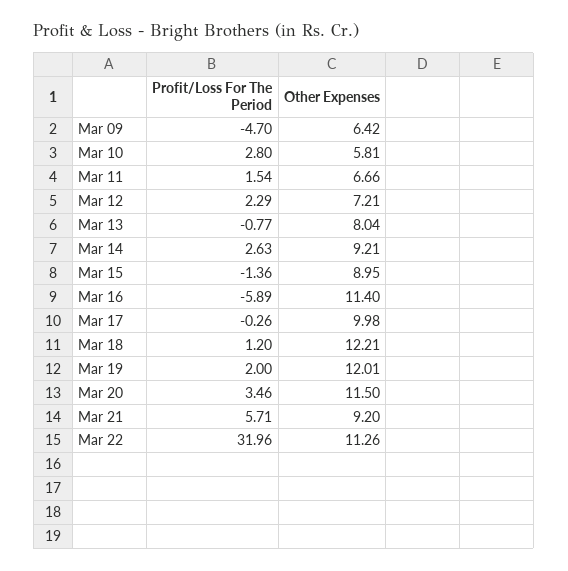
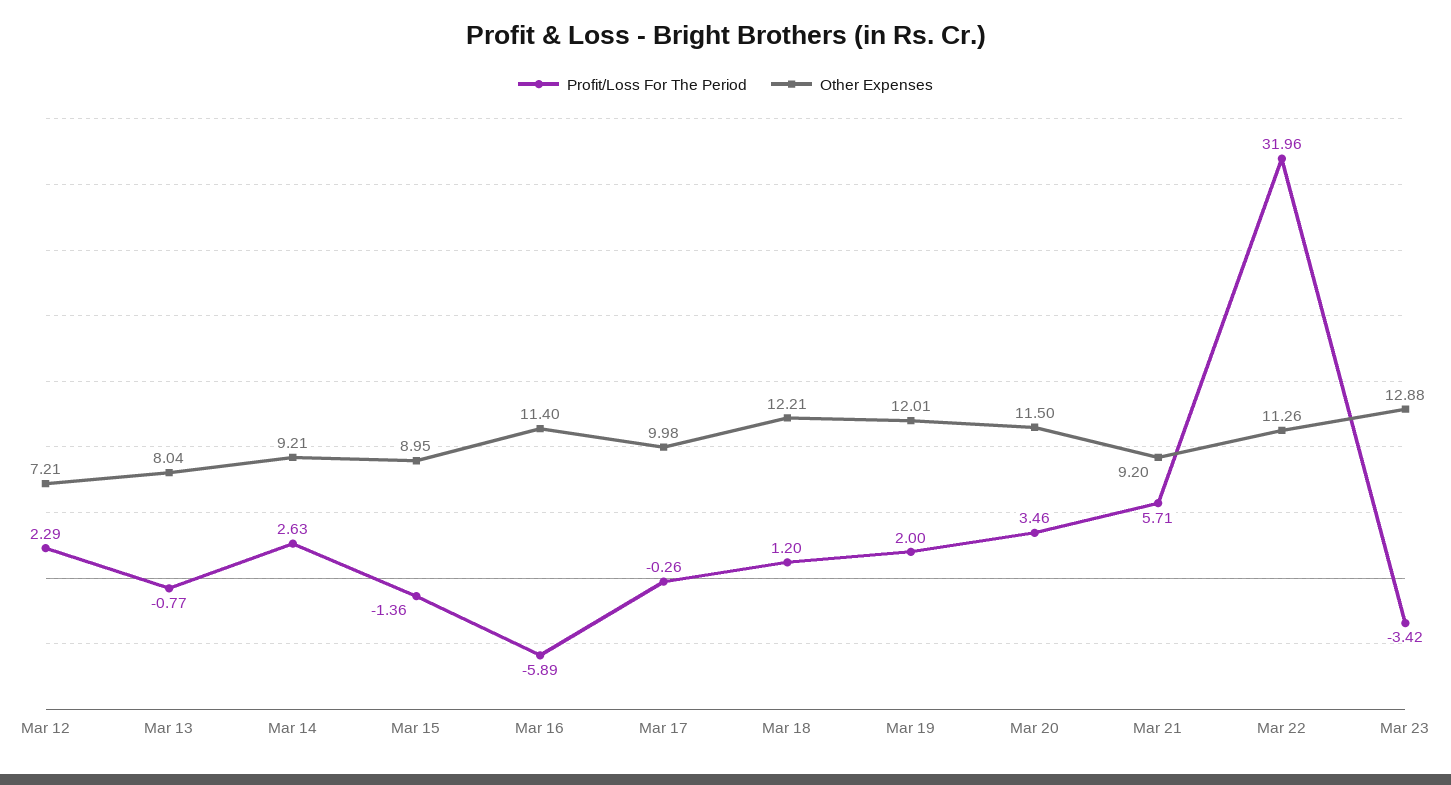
Profit/Loss For The Period, Mar 09: -4.7 -> none
Other Expenses, Mar 09: 6.42 -> none
Profit/Loss For The Period, Mar 10: 2.8 -> none
Other Expenses, Mar 10: 5.81 -> none
Profit/Loss For The Period, Mar 11: 1.54 -> none
Other Expenses, Mar 11: 6.66 -> none
Profit/Loss For The Period, Mar 23: none -> -3.42
Other Expenses, Mar 23: none -> 12.88

